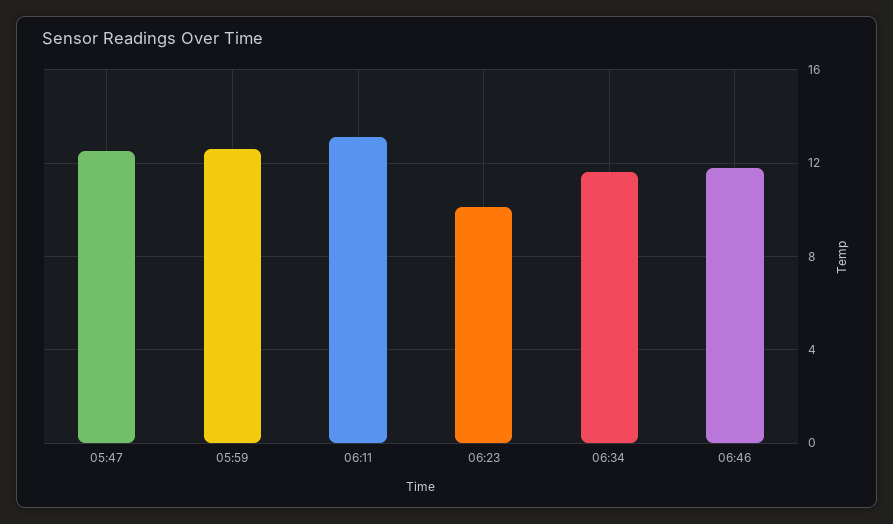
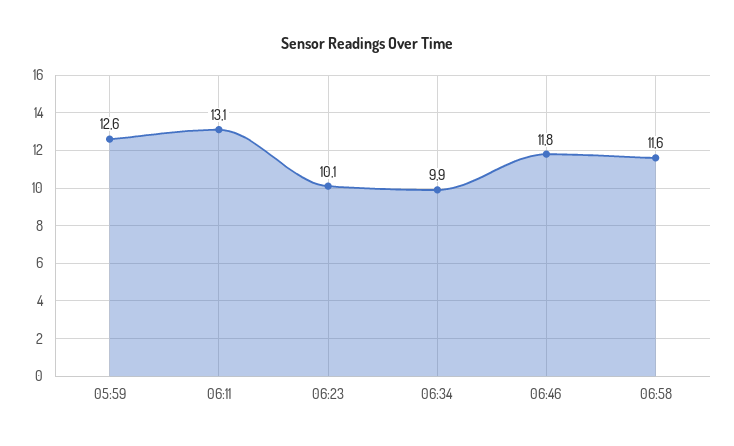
05:47: 12.5 -> none
06:34: 11.5 -> 9.9
06:58: none -> 11.6

